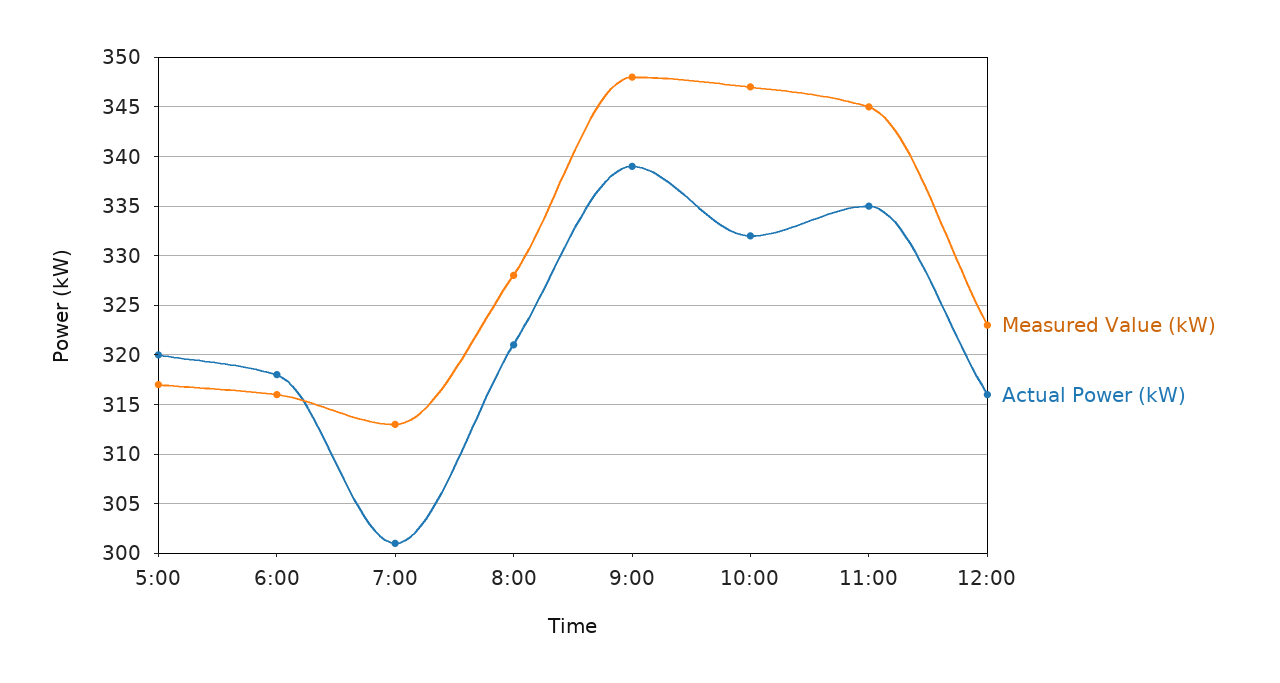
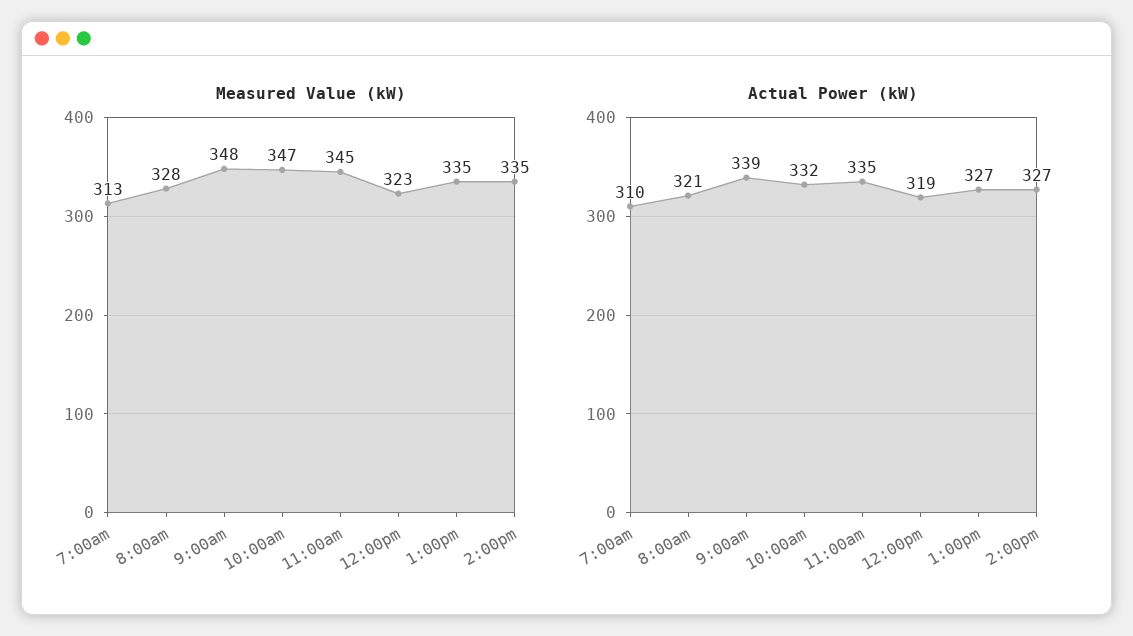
Measured Value (kW), 5:00: 317 -> none
Actual Power (kW), 5:00: 320 -> none
Measured Value (kW), 6:00: 316 -> none
Actual Power (kW), 6:00: 318 -> none
Actual Power (kW), 7:00: 301 -> 310
Actual Power (kW), 12:00: 316 -> 319
Measured Value (kW), 1:00pm: none -> 335
Measured Value (kW), 2:00pm: none -> 335
Actual Power (kW), 1:00pm: none -> 327
Actual Power (kW), 2:00pm: none -> 327

